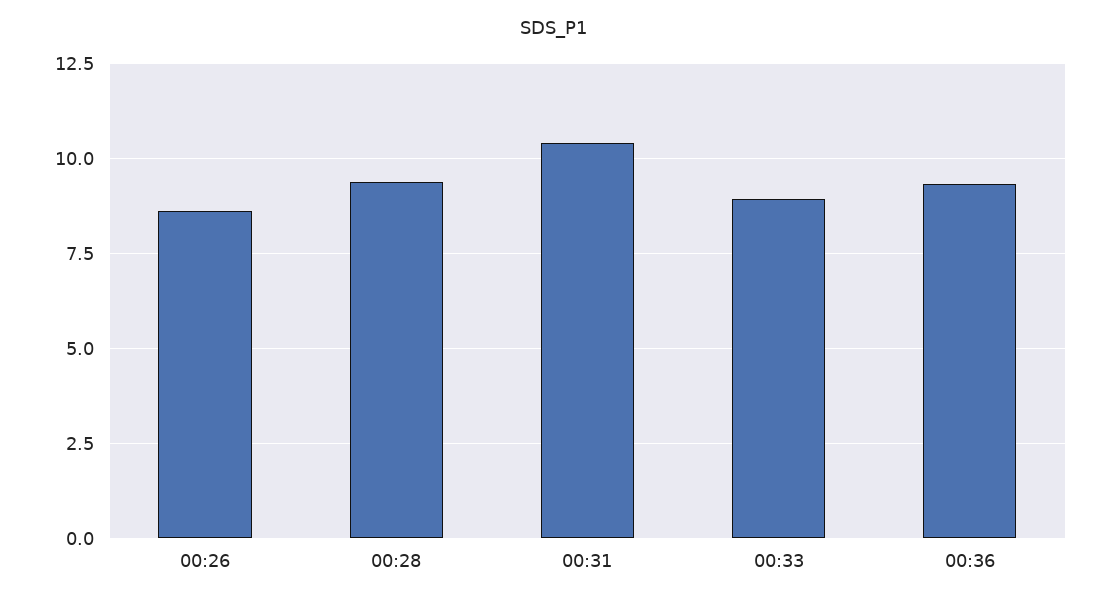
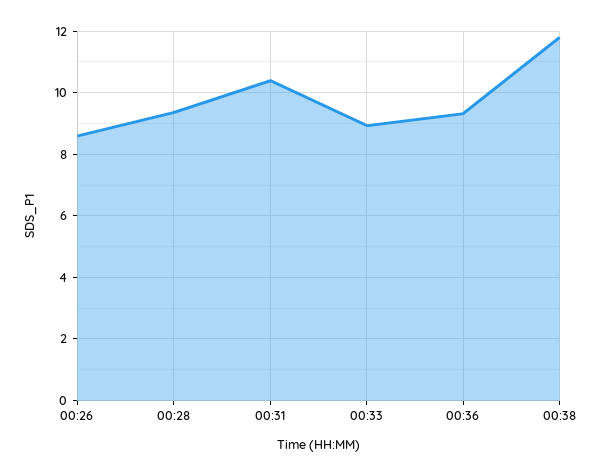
00:38: none -> 11.8

